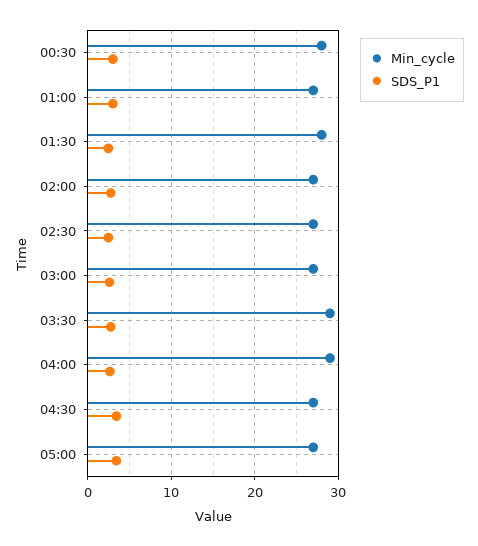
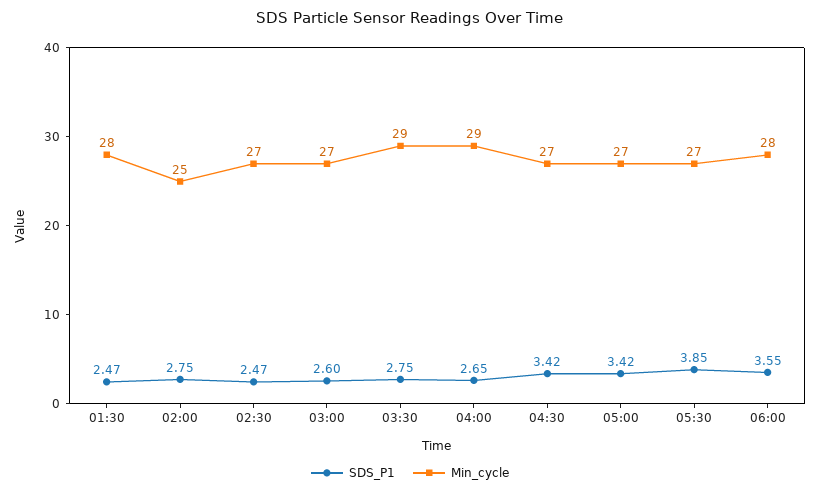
Min_cycle, 00:30: 28 -> none
SDS_P1, 00:30: 3 -> none
Min_cycle, 01:00: 27 -> none
SDS_P1, 01:00: 3 -> none
Min_cycle, 02:00: 27 -> 25
SDS_P1, 05:30: none -> 3.85
Min_cycle, 05:30: none -> 27
SDS_P1, 06:00: none -> 3.55
Min_cycle, 06:00: none -> 28

